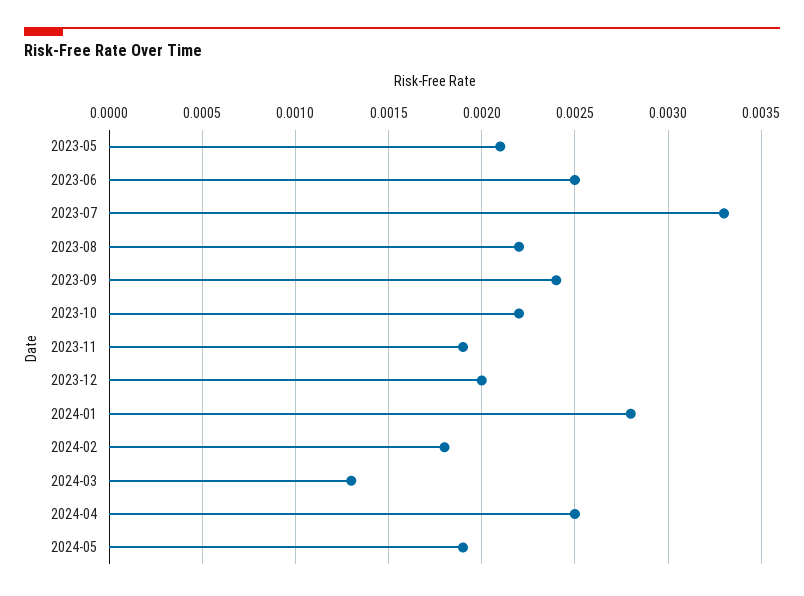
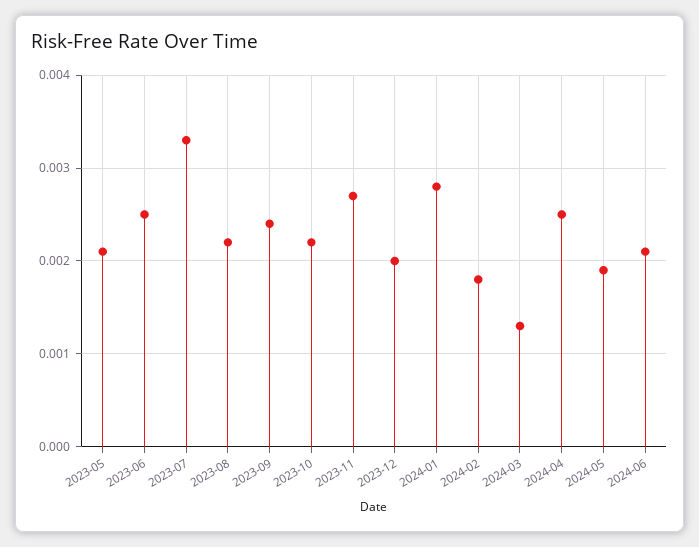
2023-11: 0.0019 -> 0.0027
2024-06: none -> 0.0021

